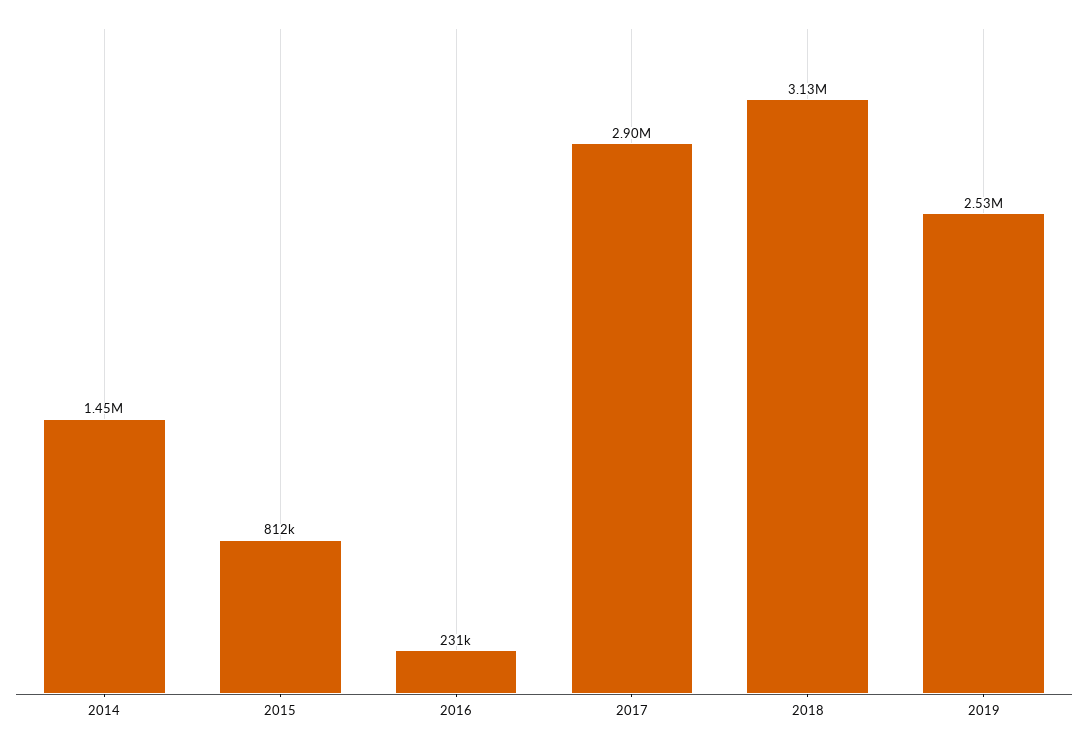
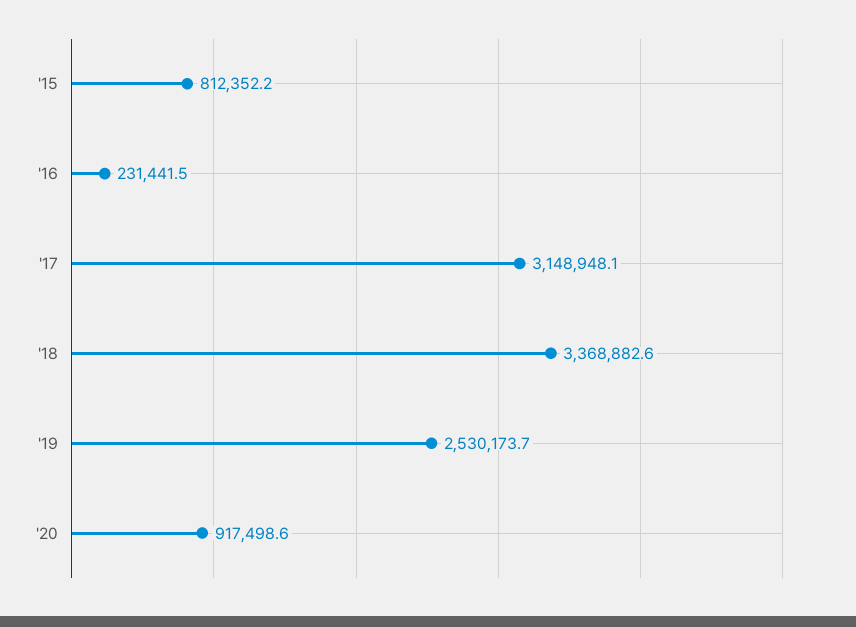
2014: 1450000 -> none
2017: 2900000 -> 3148948.1
2018: 3130000 -> 3368882.6
'20: none -> 917498.6

